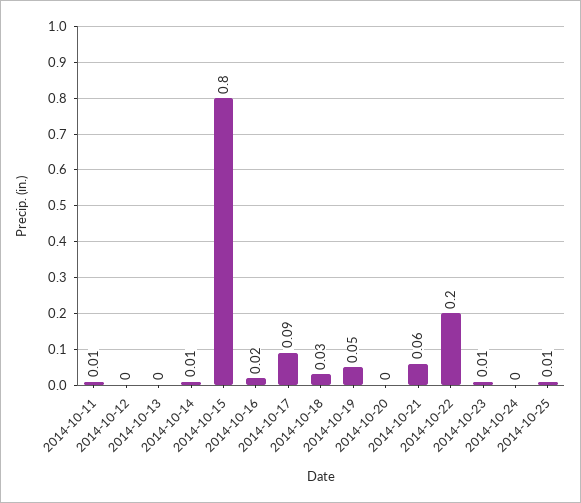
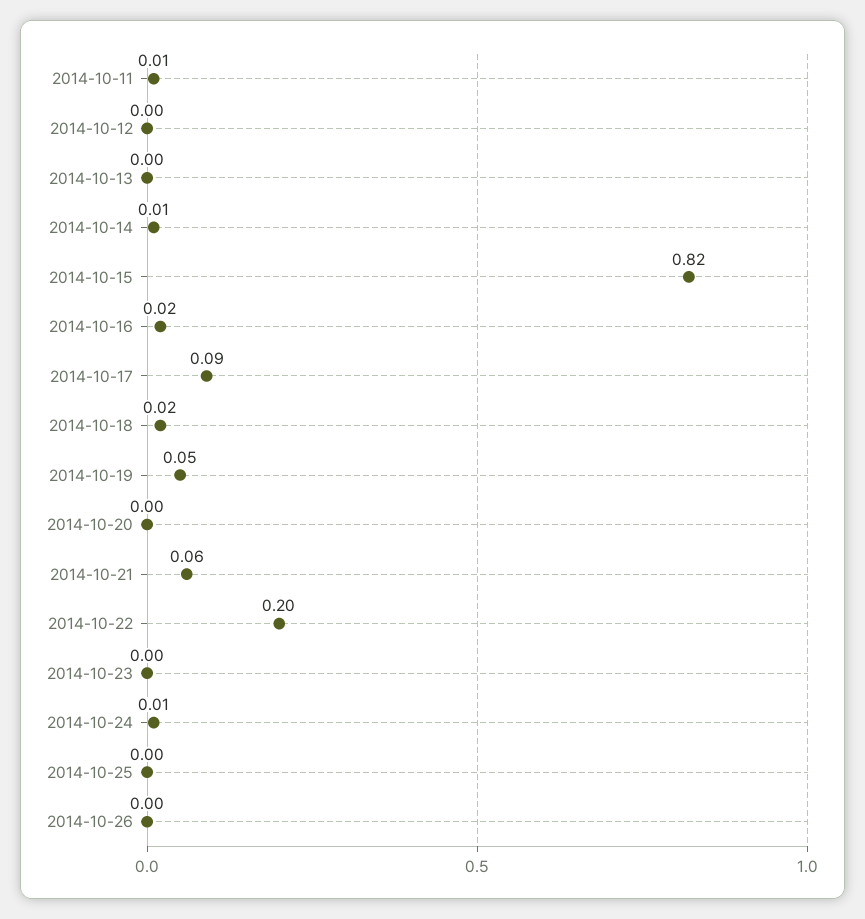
2014-10-15: 0.8 -> 0.82
2014-10-18: 0.03 -> 0.02
2014-10-23: 0.01 -> 0
2014-10-24: 0 -> 0.01
2014-10-25: 0.01 -> 0
2014-10-26: none -> 0

